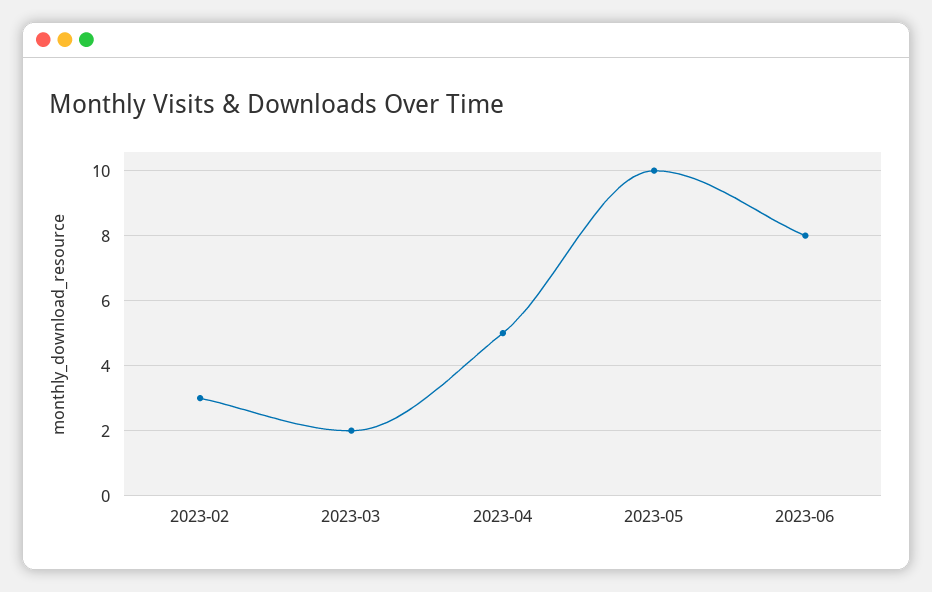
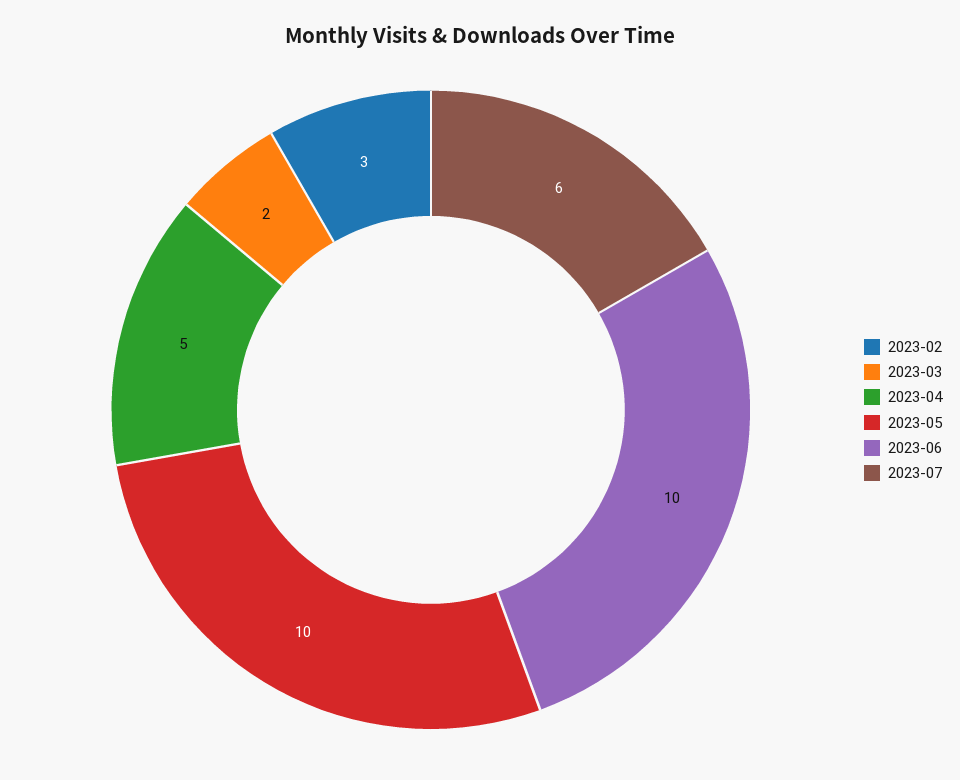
2023-06: 8 -> 10
2023-07: none -> 6

